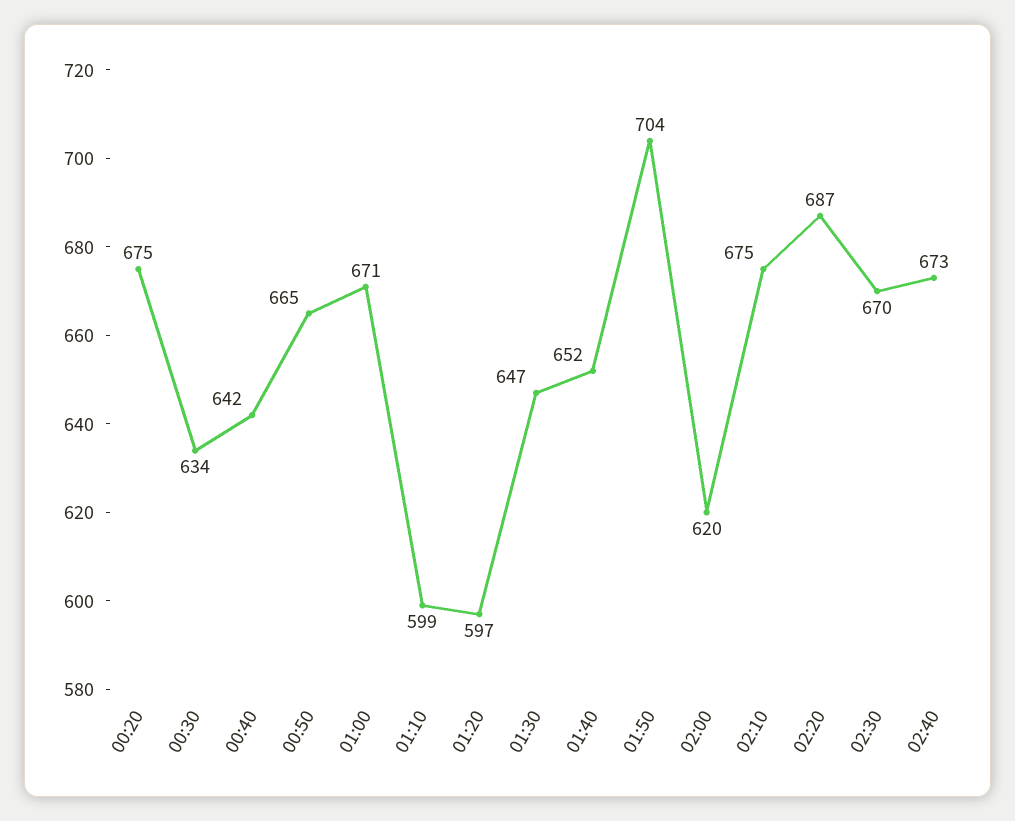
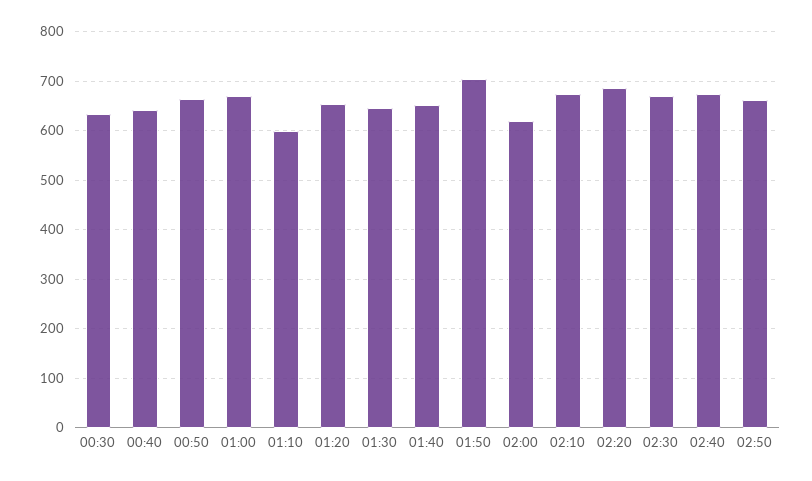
00:20: 675 -> none
01:20: 597 -> 660
02:50: none -> 660

